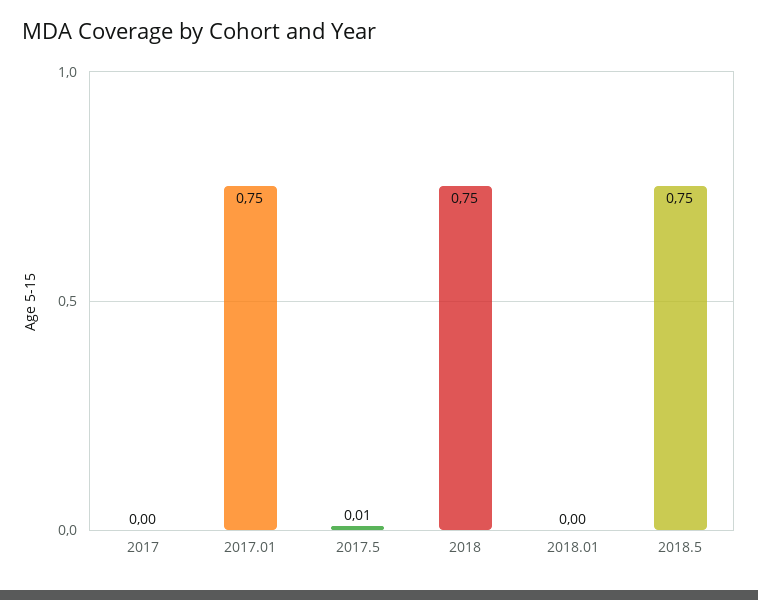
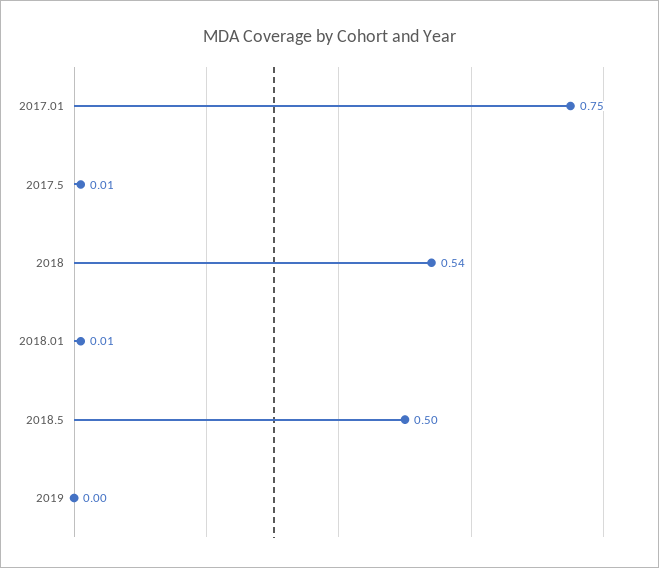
2017: 0 -> none
2018: 0.75 -> 0.54
2018.01: 0 -> 0.01
2018.5: 0.75 -> 0.5
2019: none -> 0

